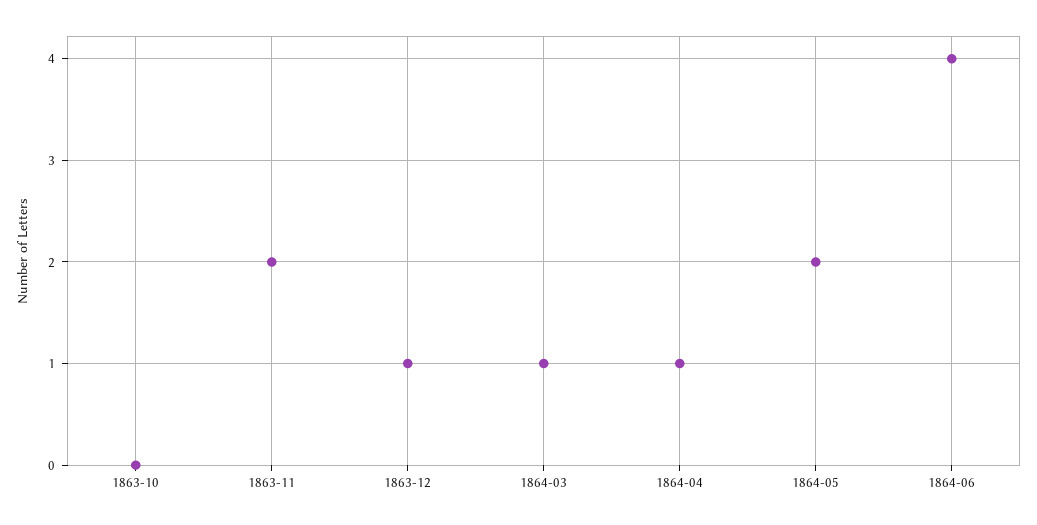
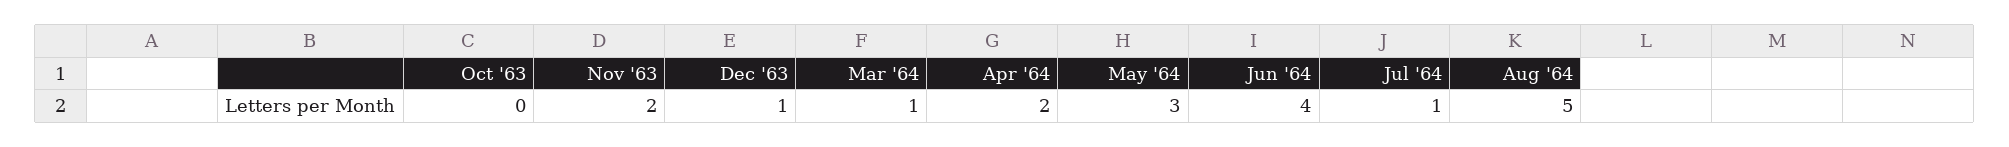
1864-04: 1 -> 2
1864-05: 2 -> 3
Jul '64: none -> 1
Aug '64: none -> 5

